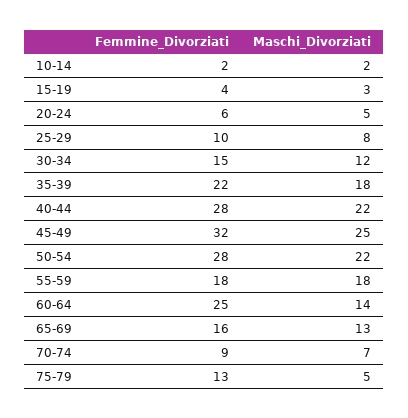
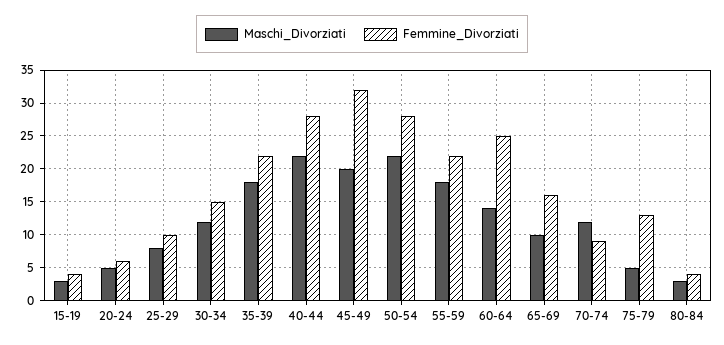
Femmine_Divorziati, 10-14: 2 -> none
Maschi_Divorziati, 10-14: 2 -> none
Maschi_Divorziati, 45-49: 25 -> 20
Femmine_Divorziati, 55-59: 18 -> 22
Maschi_Divorziati, 65-69: 13 -> 10
Maschi_Divorziati, 70-74: 7 -> 12
Maschi_Divorziati, 80-84: none -> 3
Femmine_Divorziati, 80-84: none -> 4

